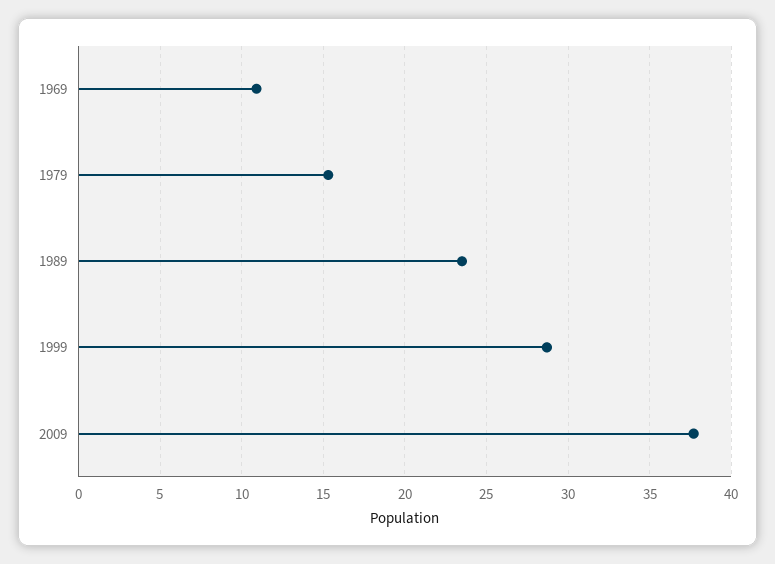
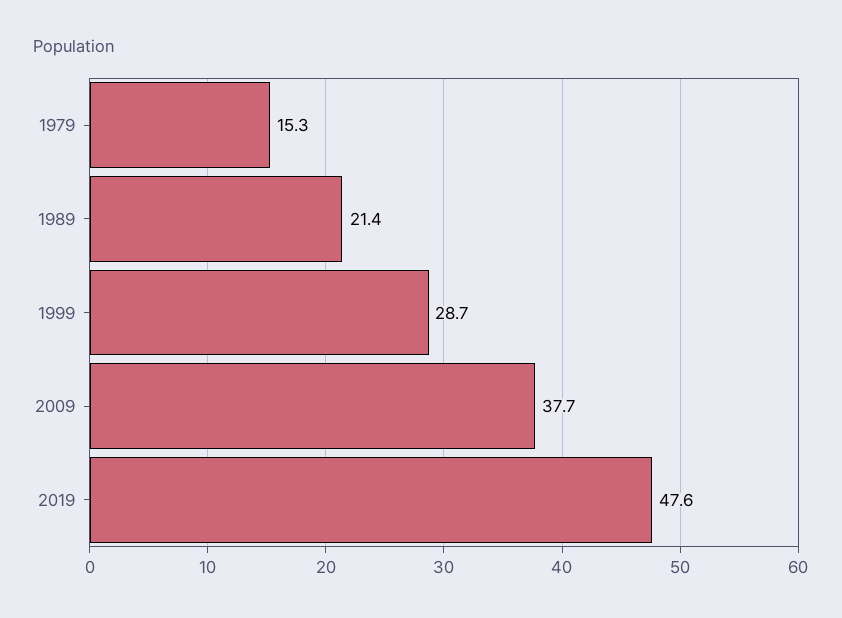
1969: 11 -> none
1989: 23.5 -> 21.4
2019: none -> 47.6

